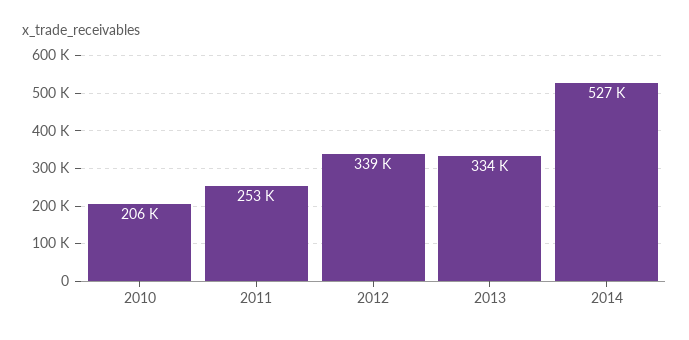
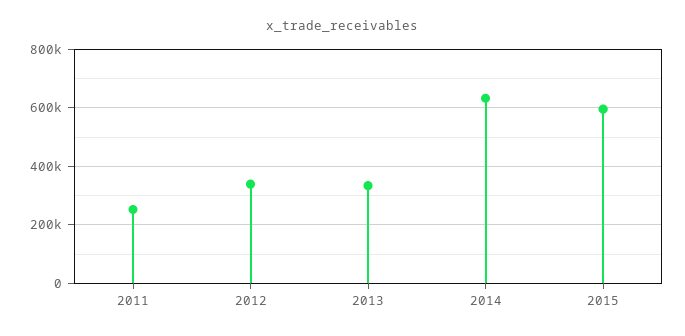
2010: 206000 -> none
2014: 527000 -> 625000
2015: none -> 600000

